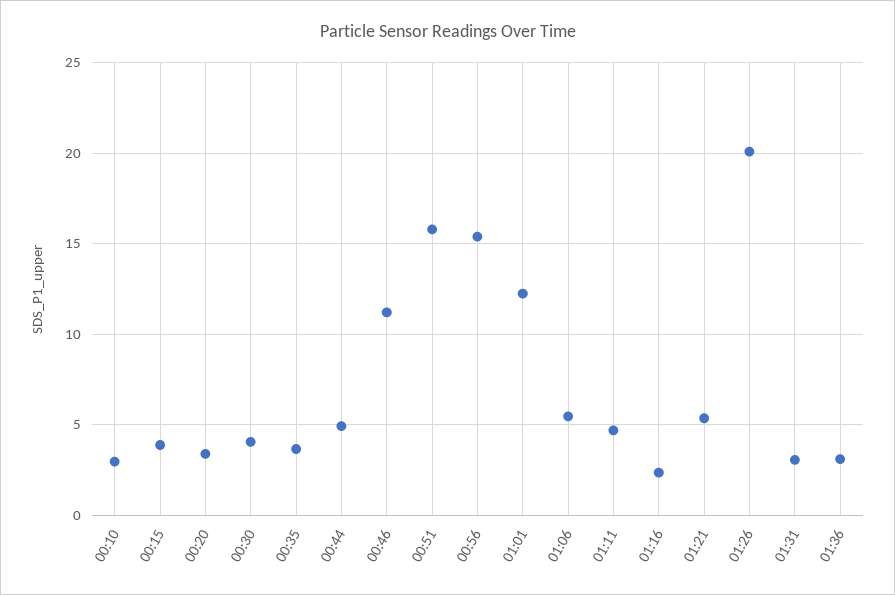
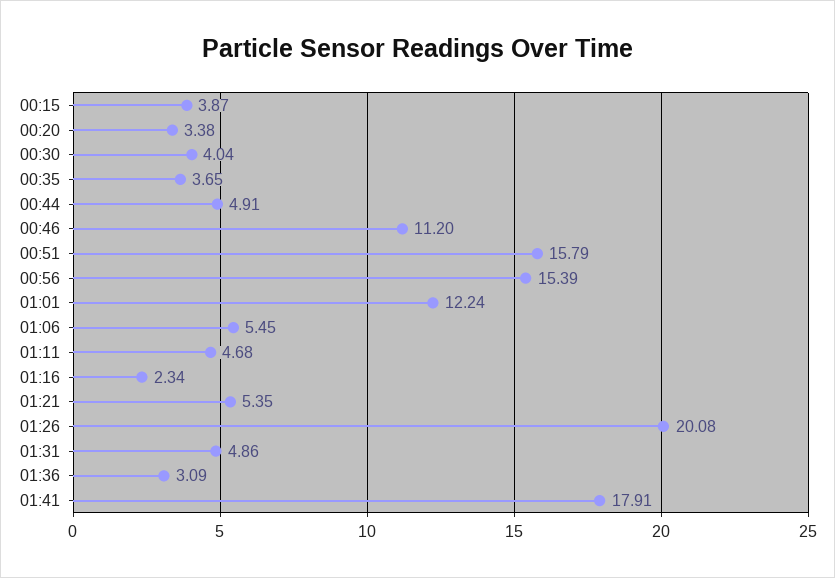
00:10: 3 -> none
01:31: 3 -> 4.86
01:41: none -> 17.91

